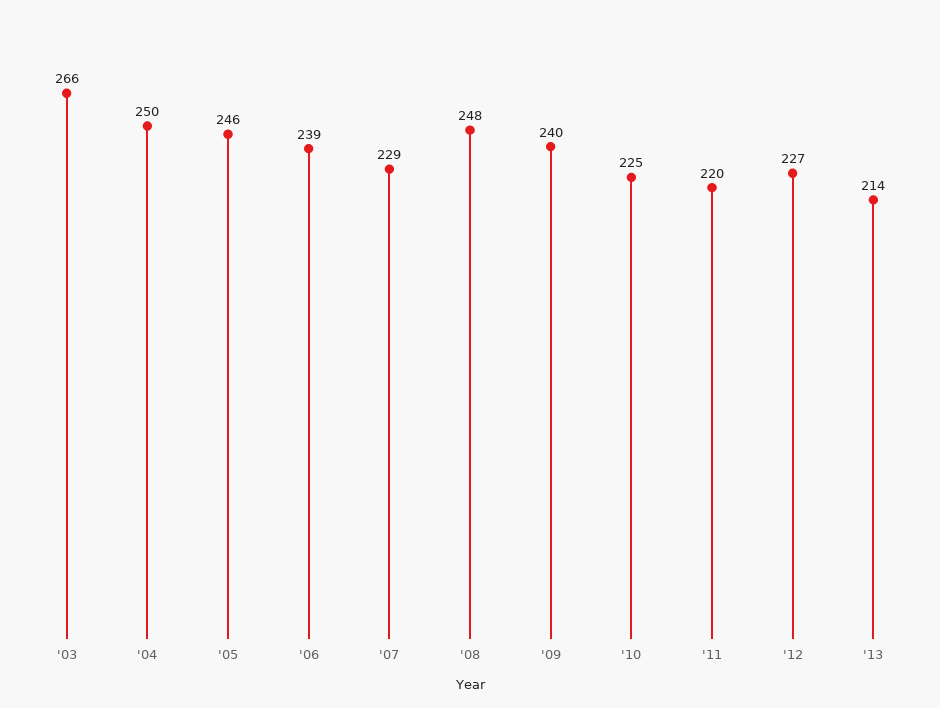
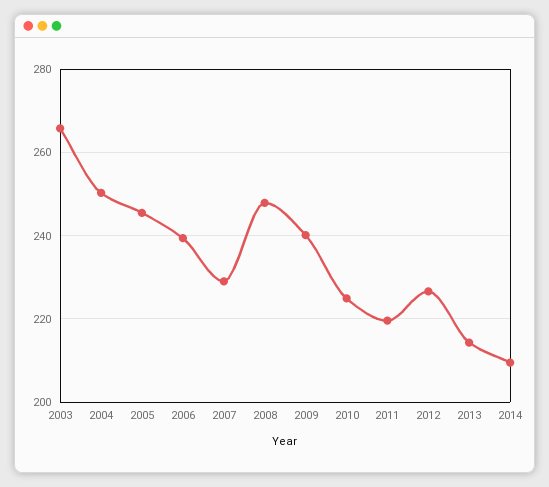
2014: none -> 210

